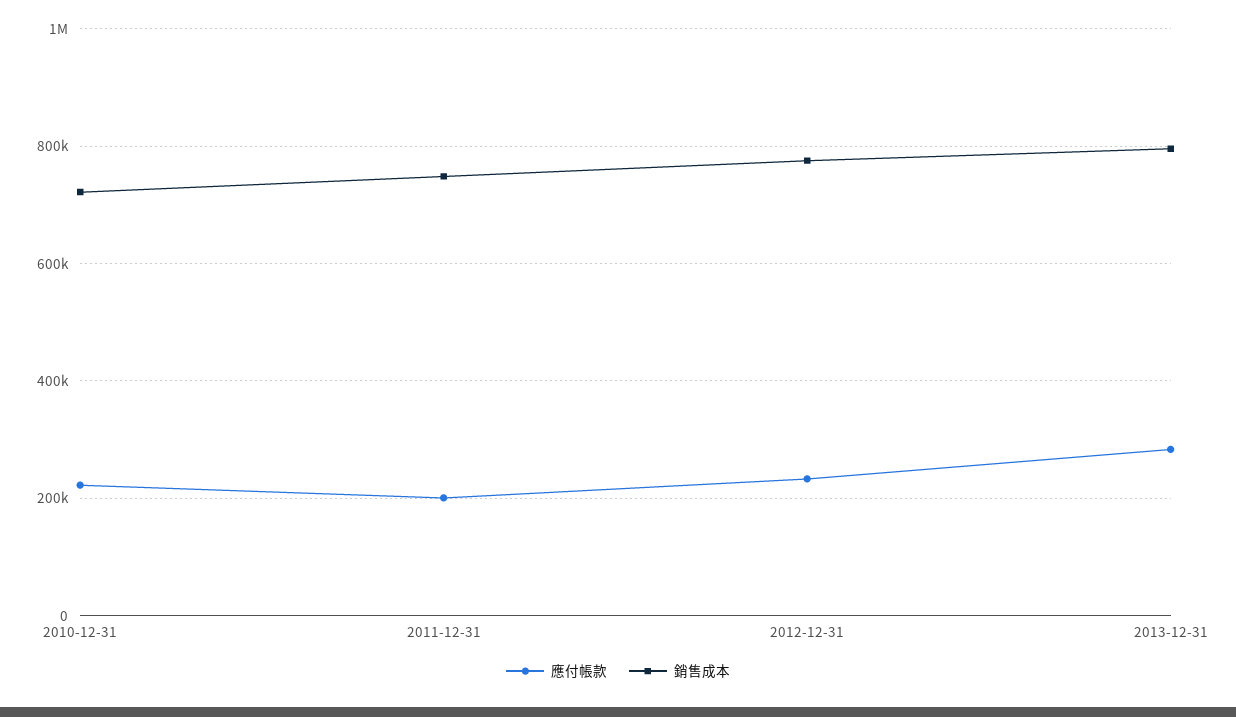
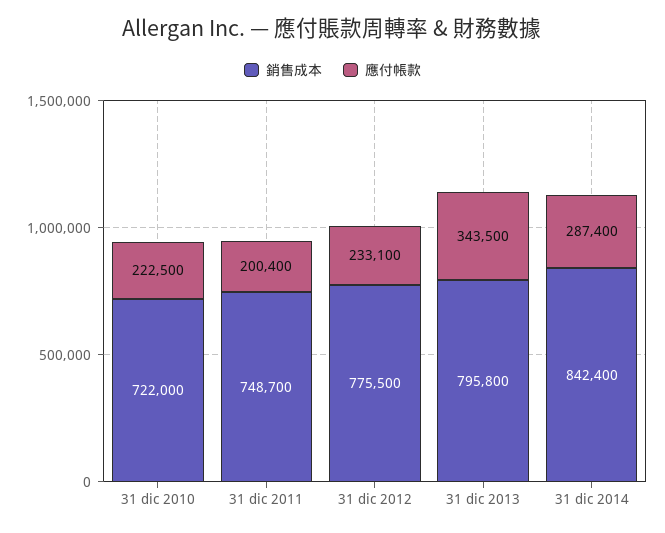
應付帳款, 2013-12-31: 280000 -> 343500
銷售成本, 31 dic 2014: none -> 842400
應付帳款, 31 dic 2014: none -> 287400

